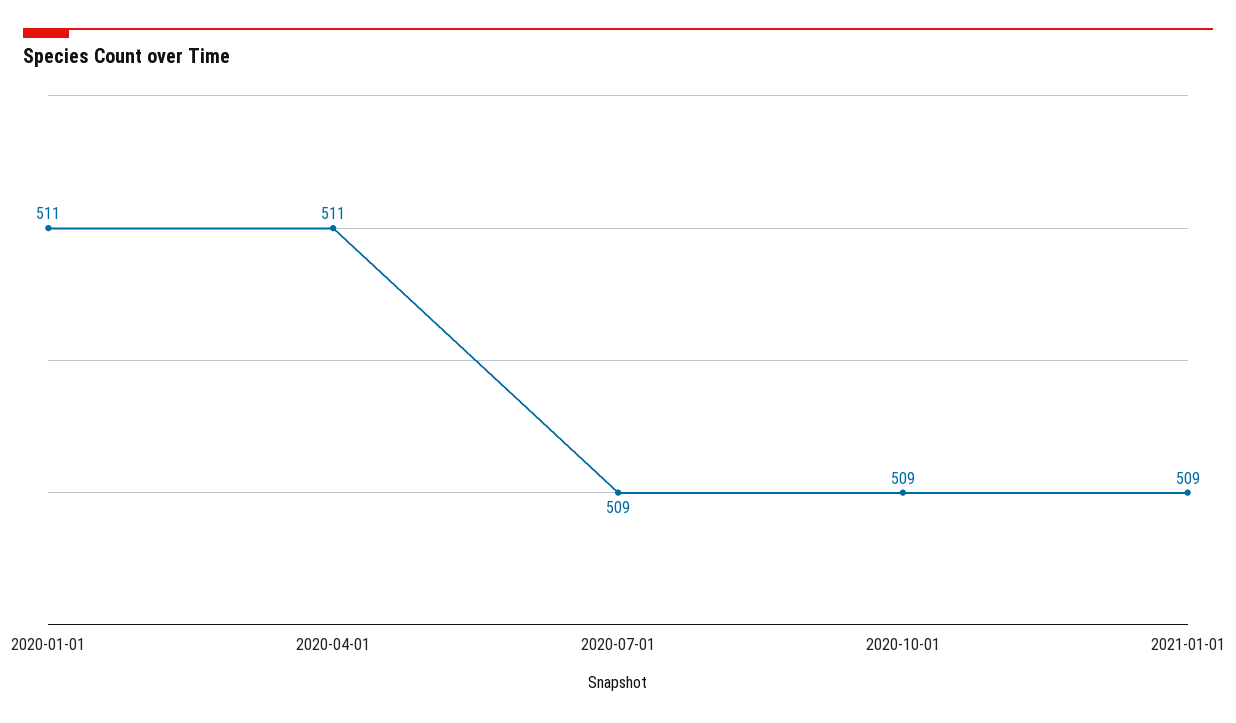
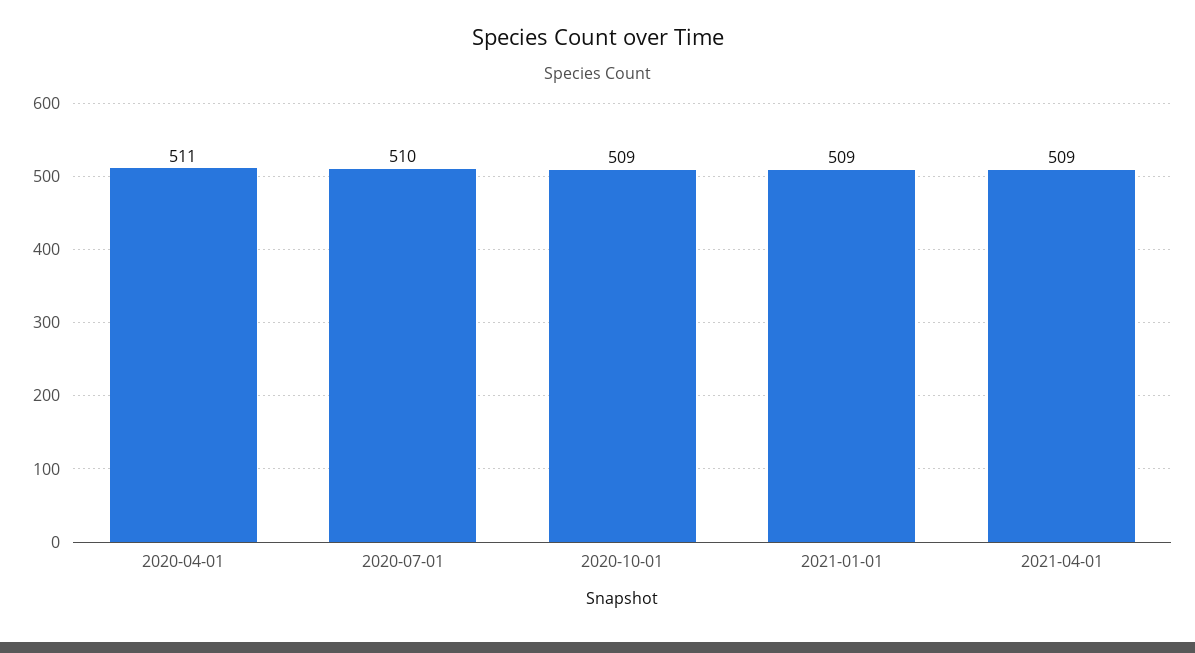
2020-01-01: 511 -> none
2020-07-01: 509 -> 510
2021-04-01: none -> 509

